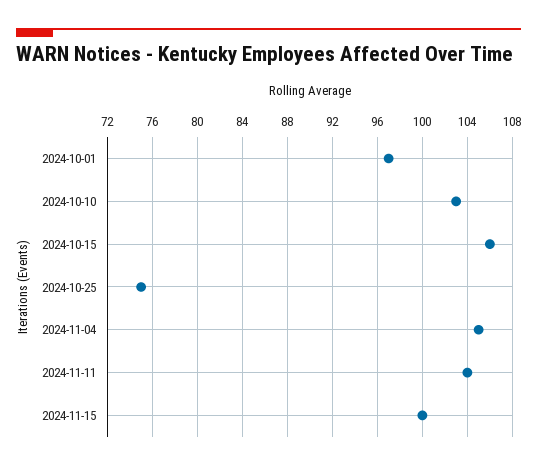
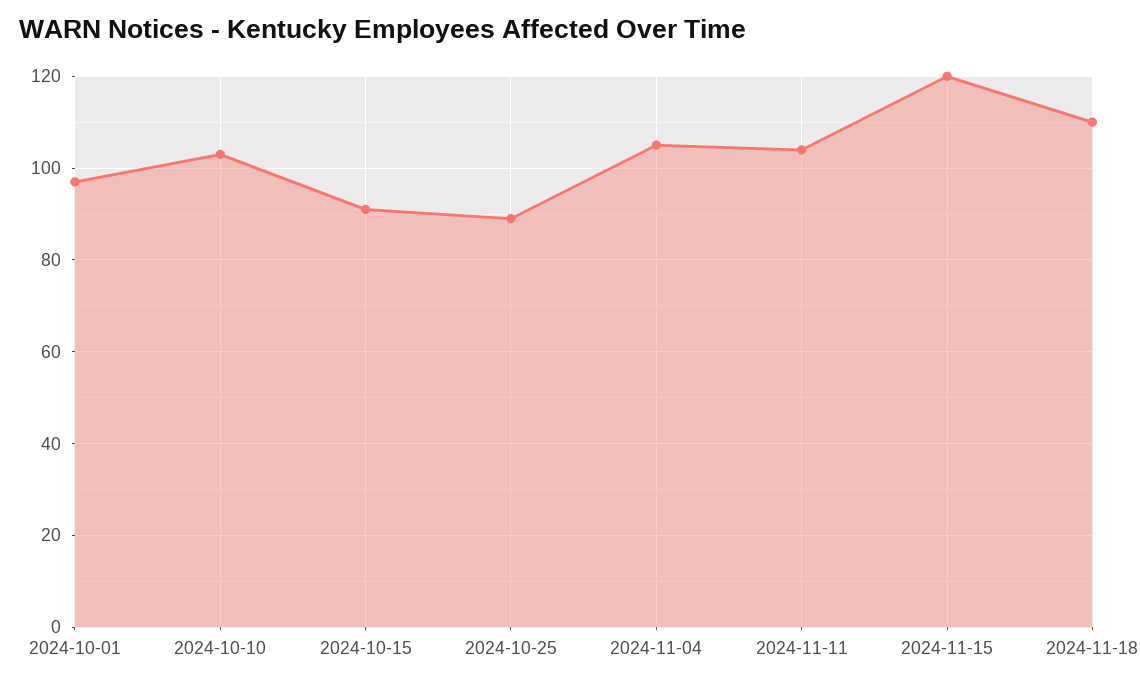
2024-10-15: 106 -> 90
2024-10-25: 75 -> 90
2024-11-15: 100 -> 120
2024-11-18: none -> 110

